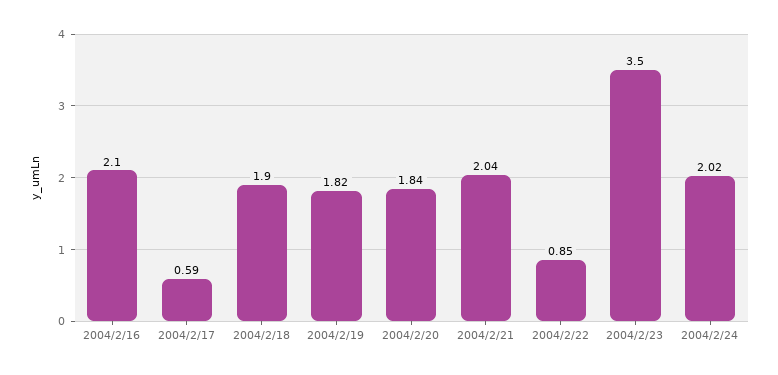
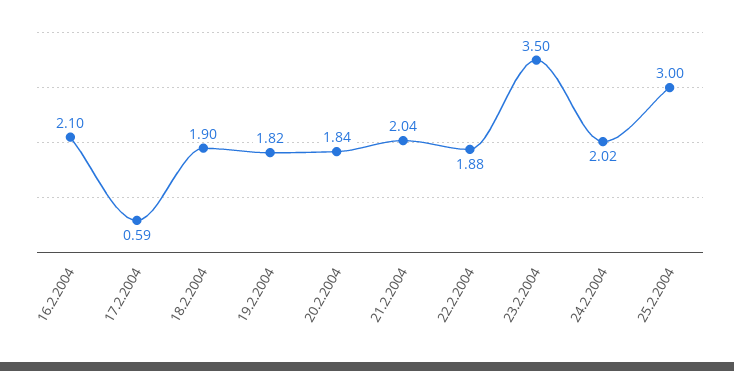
2004/2/22: 0.85 -> 1.88
25.2.2004: none -> 3

